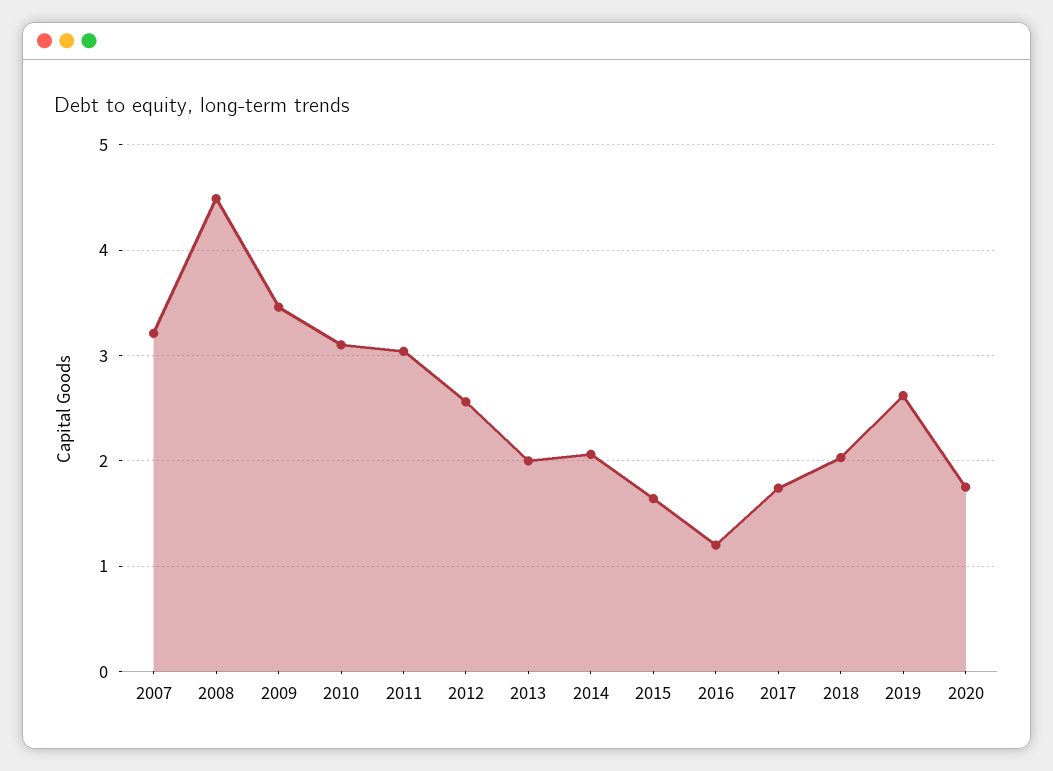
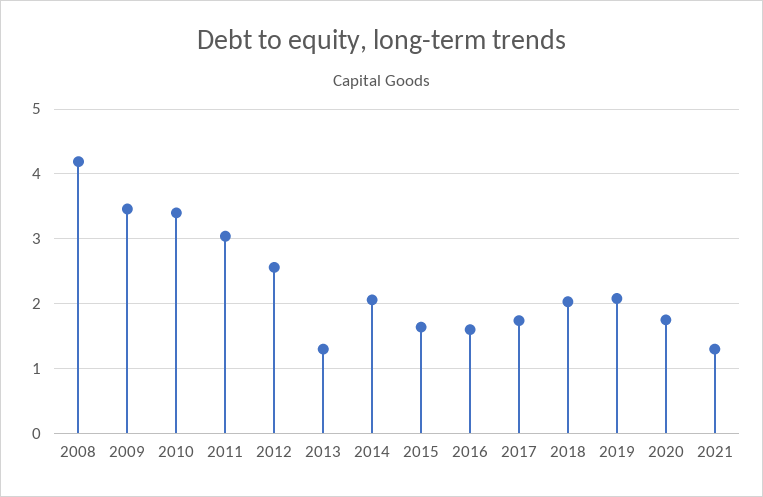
2007: 3.2 -> none
2008: 4.5 -> 4.2
2010: 3.1 -> 3.4
2013: 2 -> 1.3
2016: 1.2 -> 1.6
2019: 2.6 -> 2.1
2021: none -> 1.3

